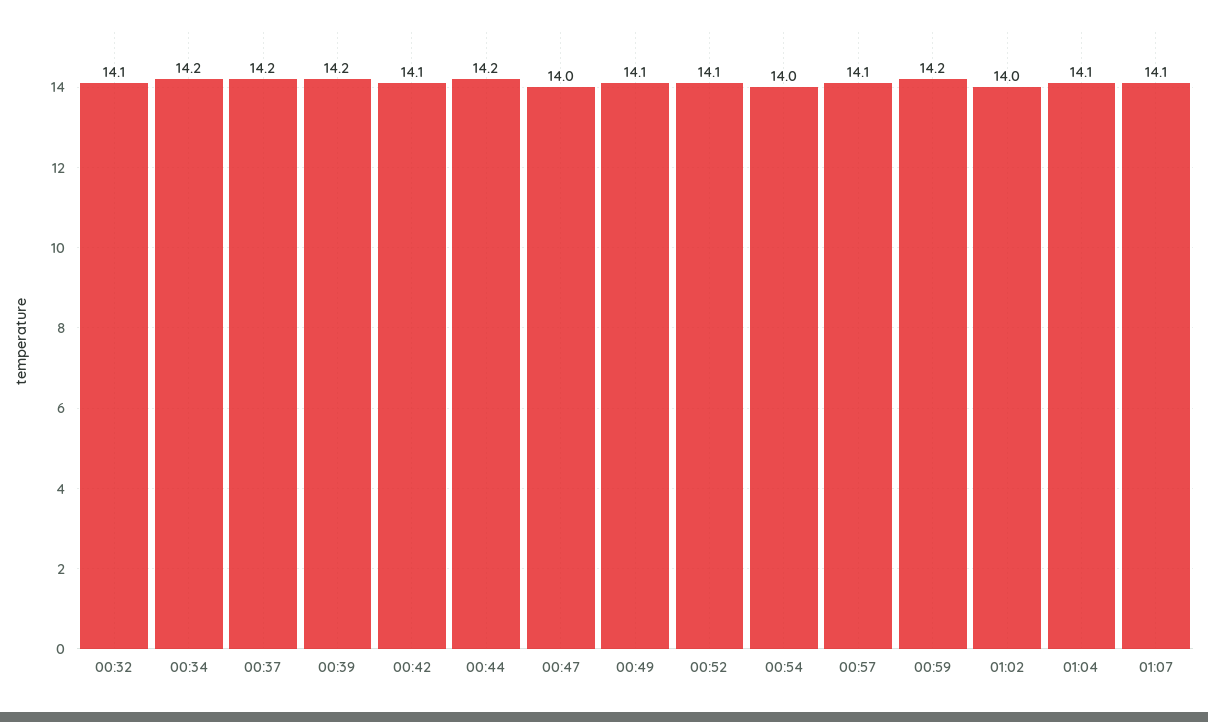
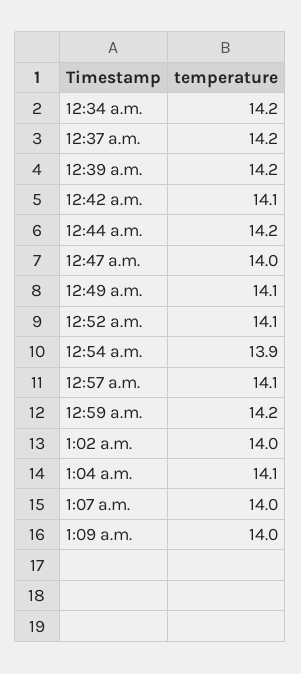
00:32: 14.1 -> none
00:54: 14 -> 13.9
01:07: 14.1 -> 14
1:09 a.m.: none -> 14

